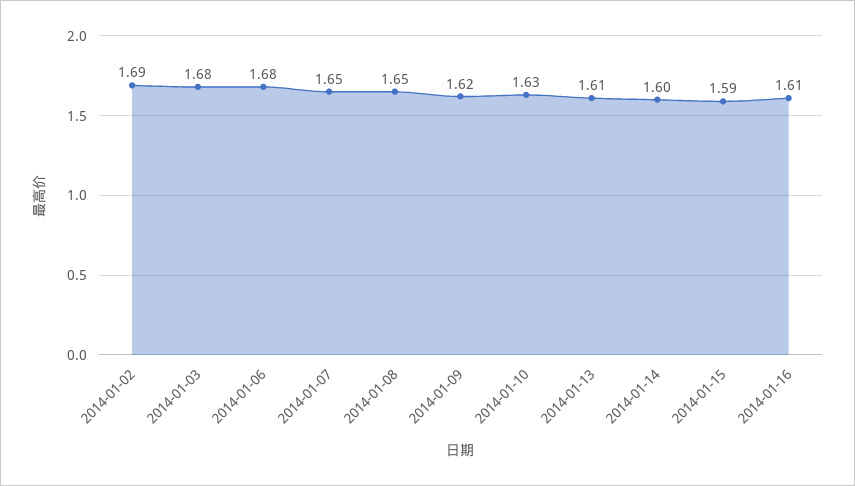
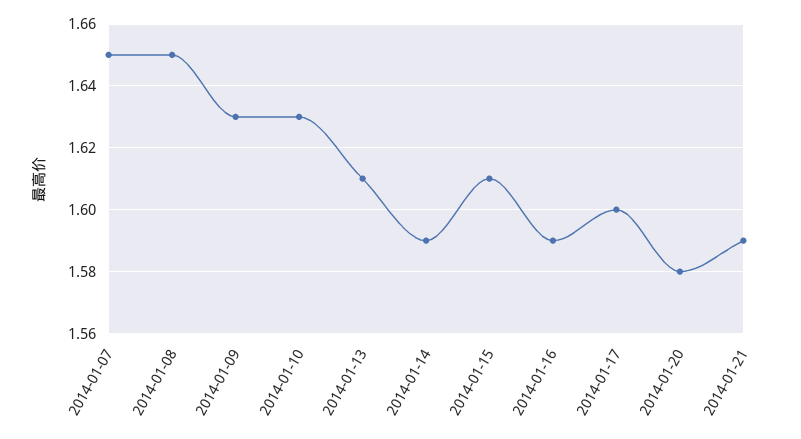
2014-01-02: 1.69 -> none
2014-01-03: 1.68 -> none
2014-01-06: 1.68 -> none
2014-01-09: 1.62 -> 1.63
2014-01-14: 1.6 -> 1.59
2014-01-15: 1.59 -> 1.61
2014-01-16: 1.61 -> 1.59
2014-01-17: none -> 1.6
2014-01-20: none -> 1.58
2014-01-21: none -> 1.59

